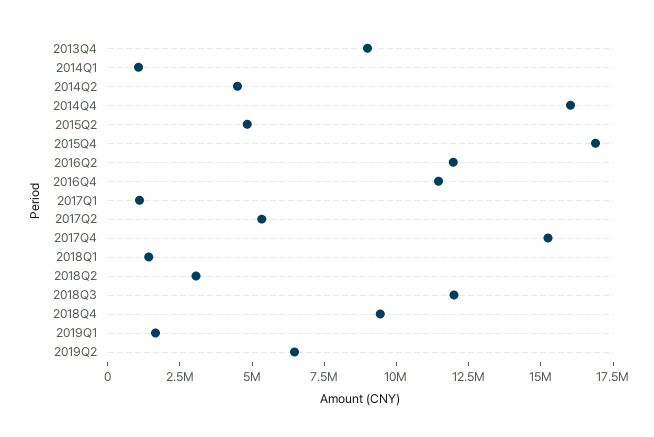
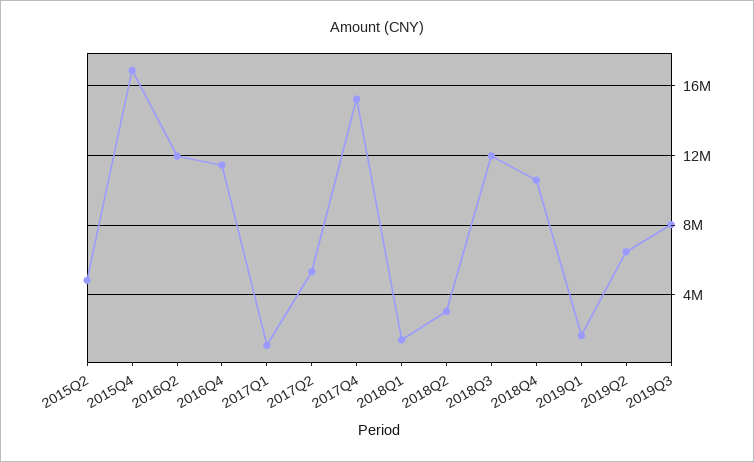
2013Q4: 9000000 -> none
2014Q1: 1000000 -> none
2014Q2: 4500000 -> none
2014Q4: 16000000 -> none
2018Q4: 9500000 -> 10500000
2019Q3: none -> 8000000

